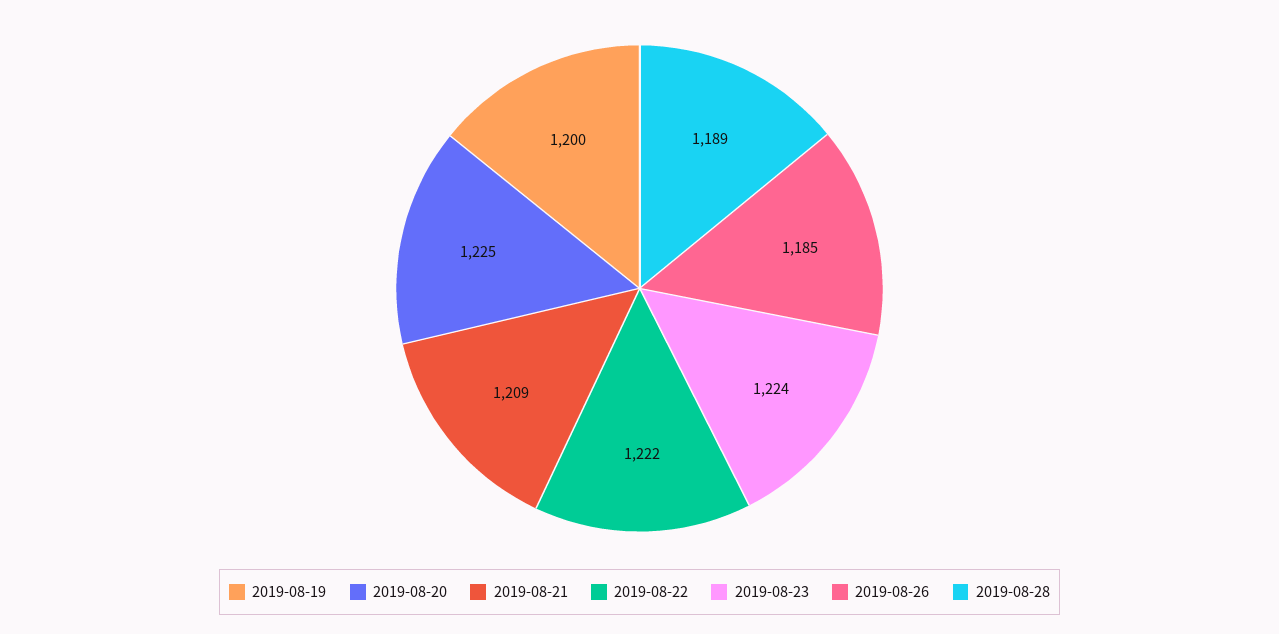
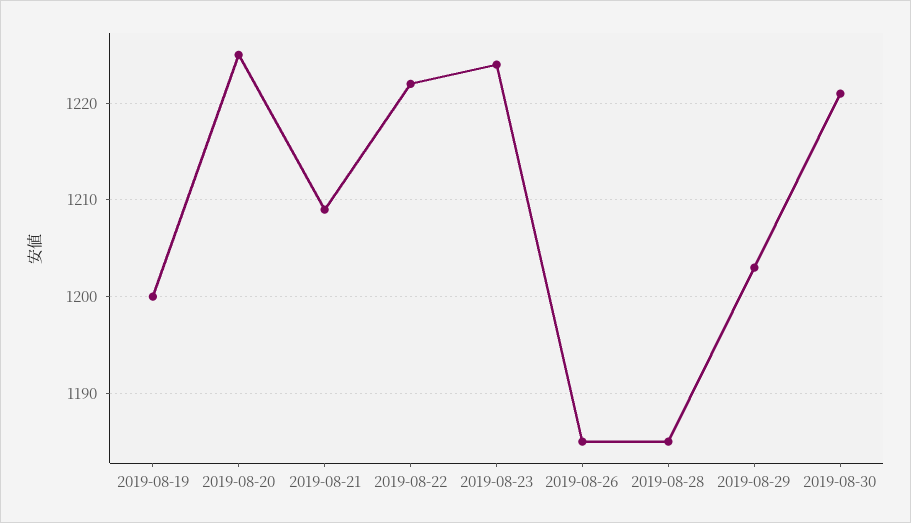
2019-08-28: 1189 -> 1185
2019-08-29: none -> 1203
2019-08-30: none -> 1221

